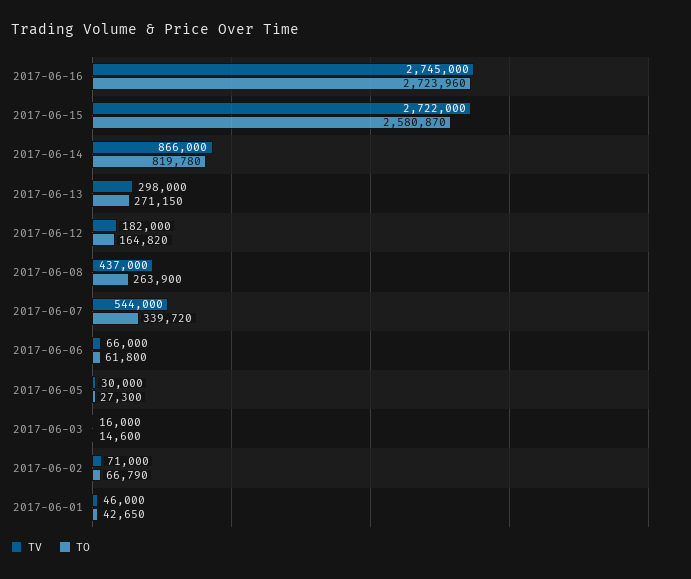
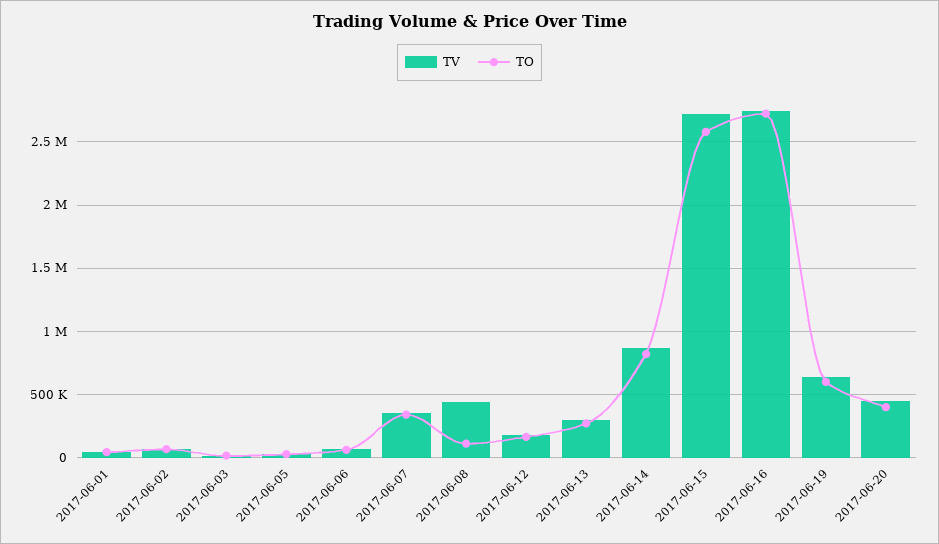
TO, 2017-06-08: 263900 -> 100000
TV, 2017-06-07: 544000 -> 350000
TV, 2017-06-19: none -> 650000
TO, 2017-06-19: none -> 600000
TV, 2017-06-20: none -> 450000
TO, 2017-06-20: none -> 400000

